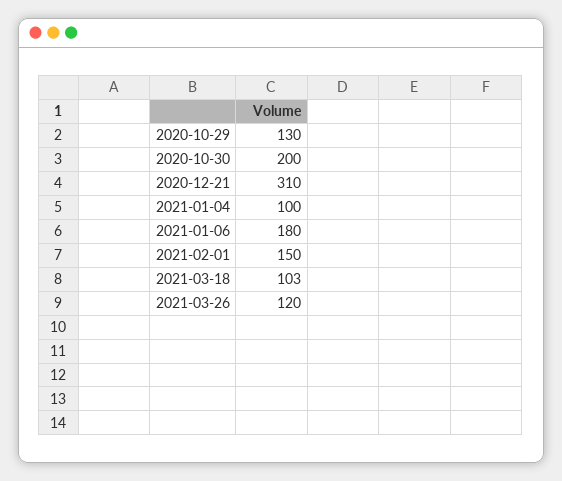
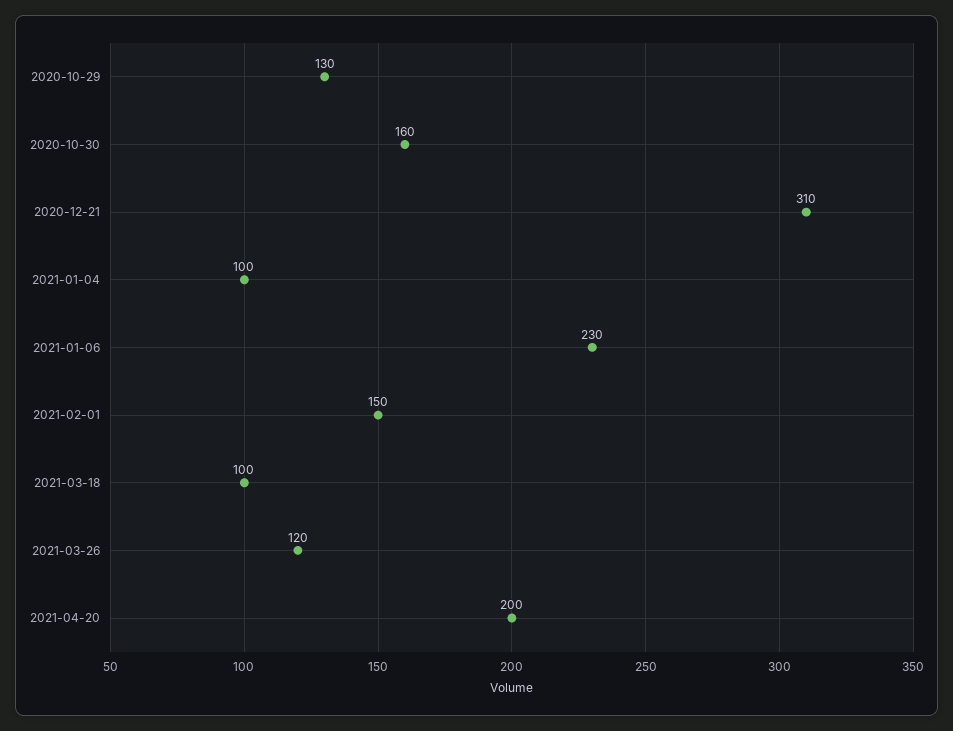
2020-10-30: 200 -> 160
2021-01-06: 180 -> 230
2021-03-18: 103 -> 100
2021-04-20: none -> 200

